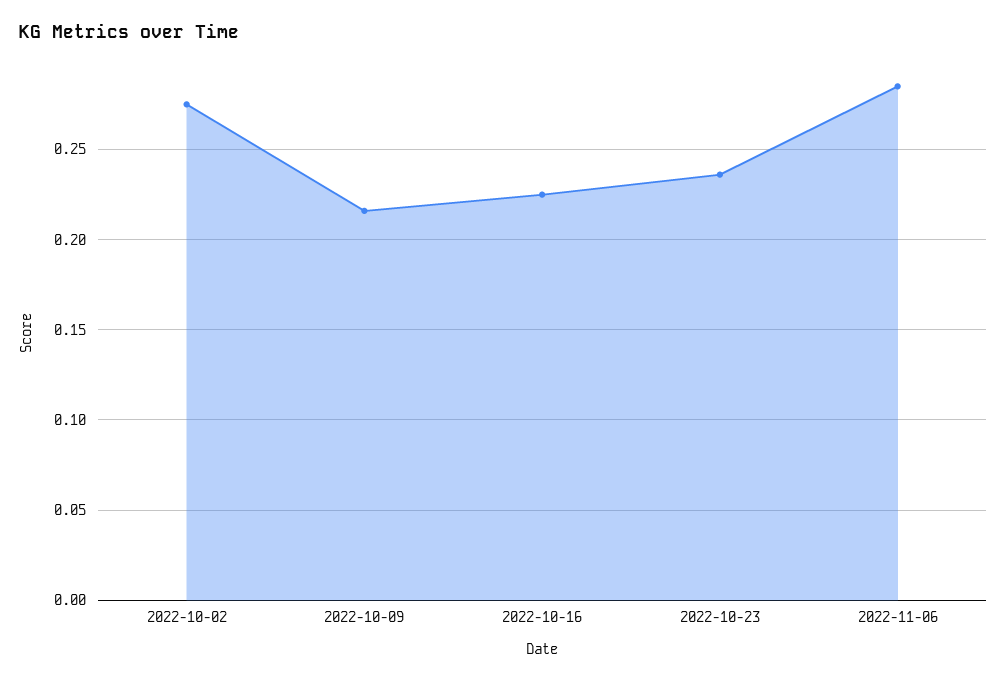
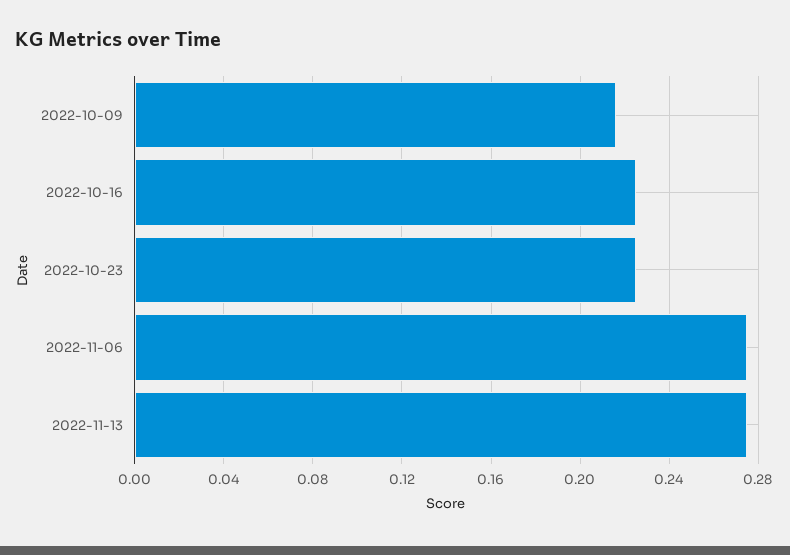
2022-10-02: 0.275 -> none
2022-10-23: 0.235 -> 0.225
2022-11-06: 0.285 -> 0.275
2022-11-13: none -> 0.275

